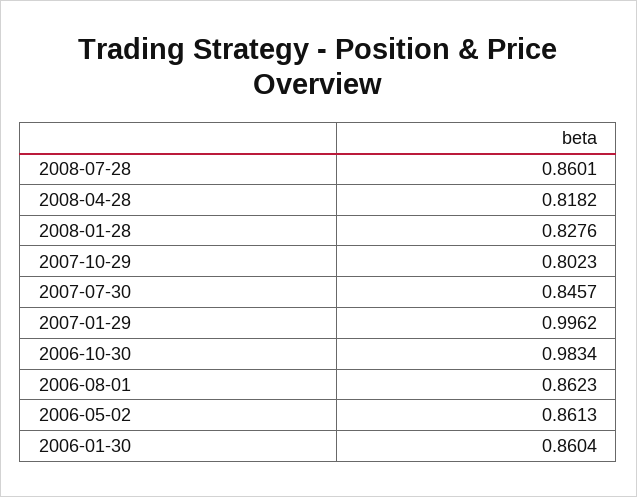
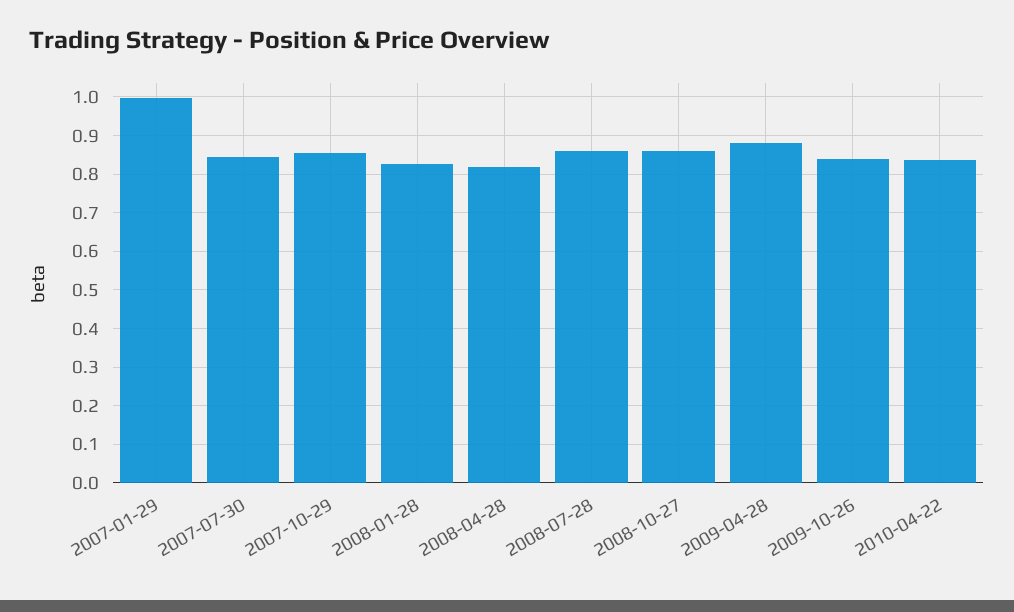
2007-10-29: 0.8023 -> 0.86
2006-10-30: 0.9834 -> none
2006-08-01: 0.8623 -> none
2006-05-02: 0.8613 -> none
2006-01-30: 0.8604 -> none
2008-10-27: none -> 0.86
2009-04-28: none -> 0.88
2009-10-26: none -> 0.84
2010-04-22: none -> 0.84

